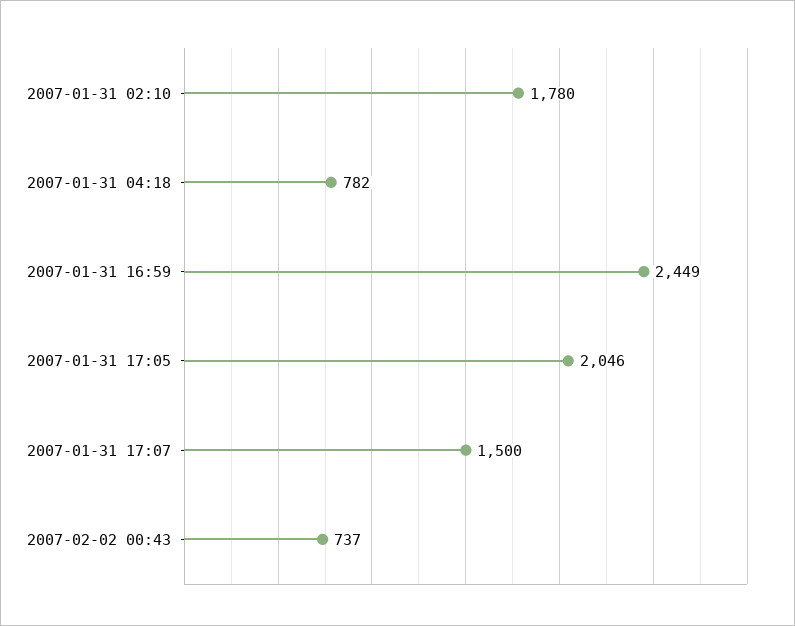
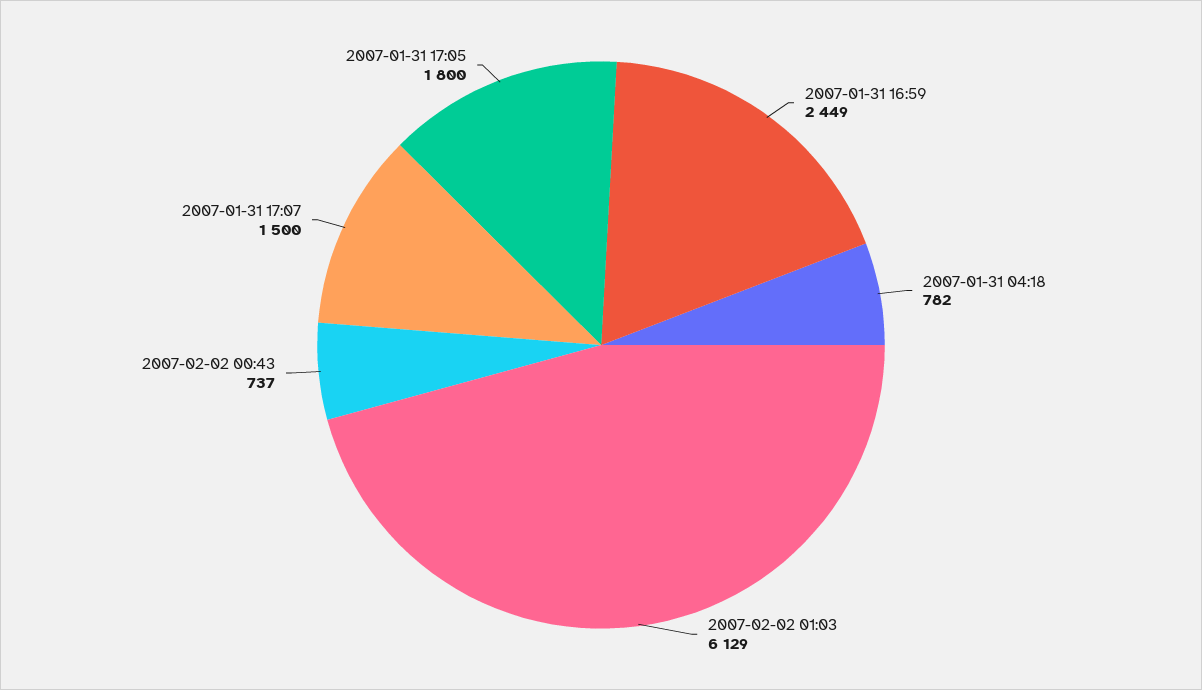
2007-01-31 02:10: 1780 -> none
2007-01-31 17:05: 2046 -> 1800
2007-02-02 01:03: none -> 6129

